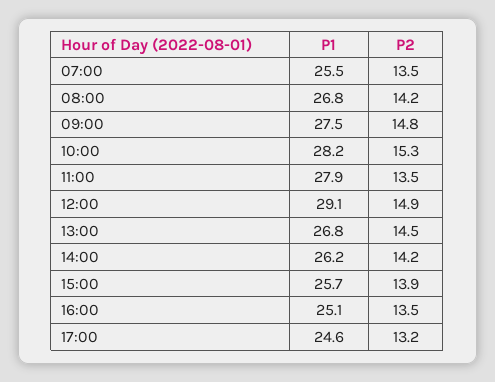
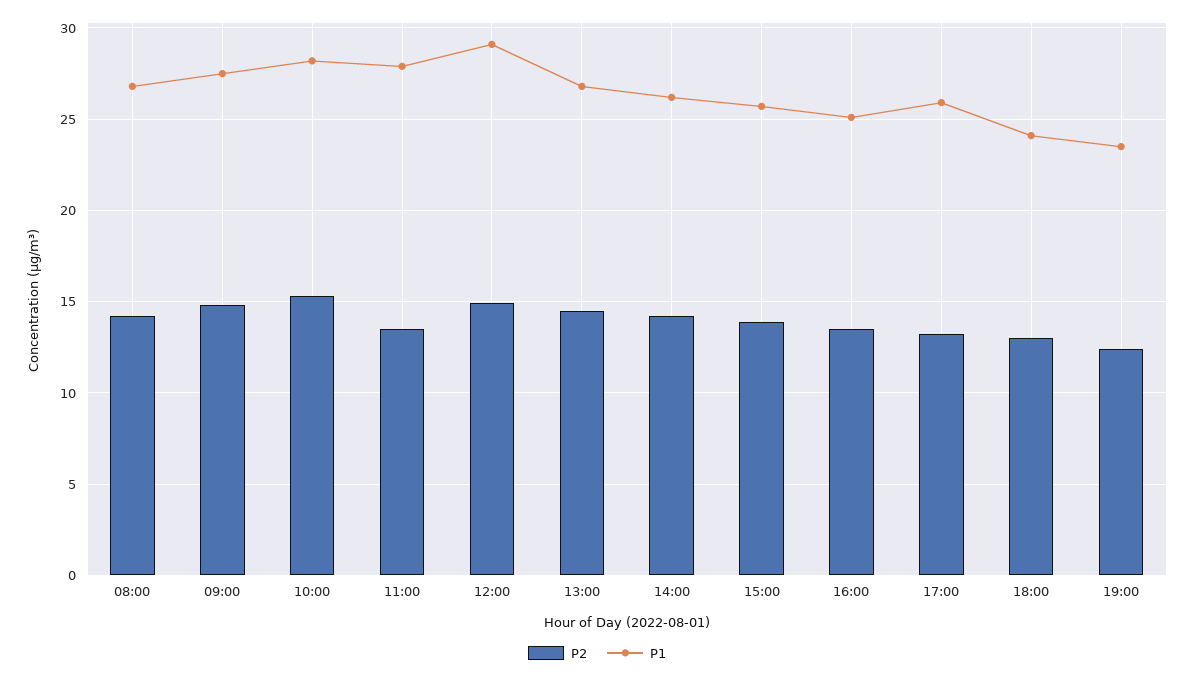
P1, 07:00: 25.5 -> none
P2, 07:00: 13.5 -> none
P1, 17:00: 24.6 -> 26
P2, 18:00: none -> 13
P1, 18:00: none -> 24
P2, 19:00: none -> 12.5
P1, 19:00: none -> 23.5

